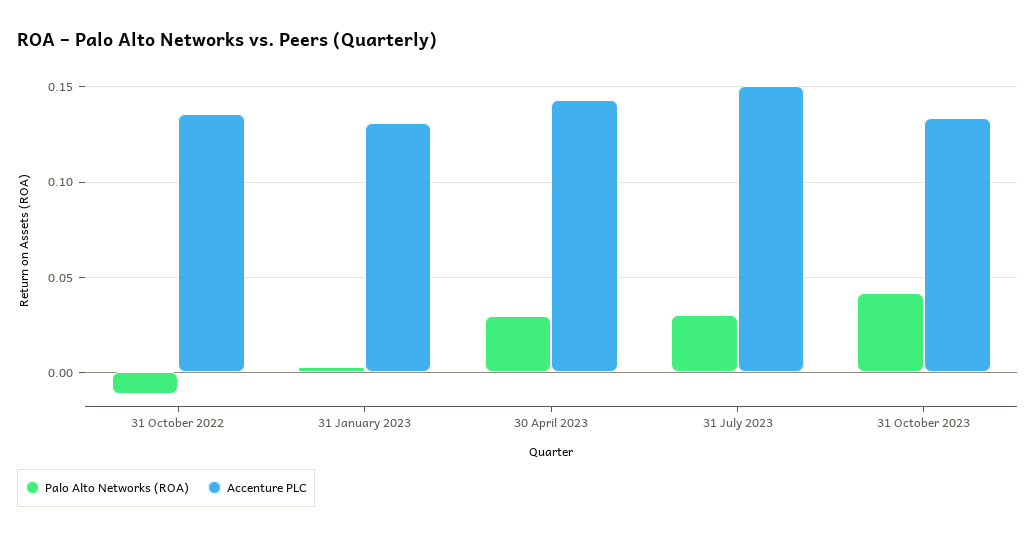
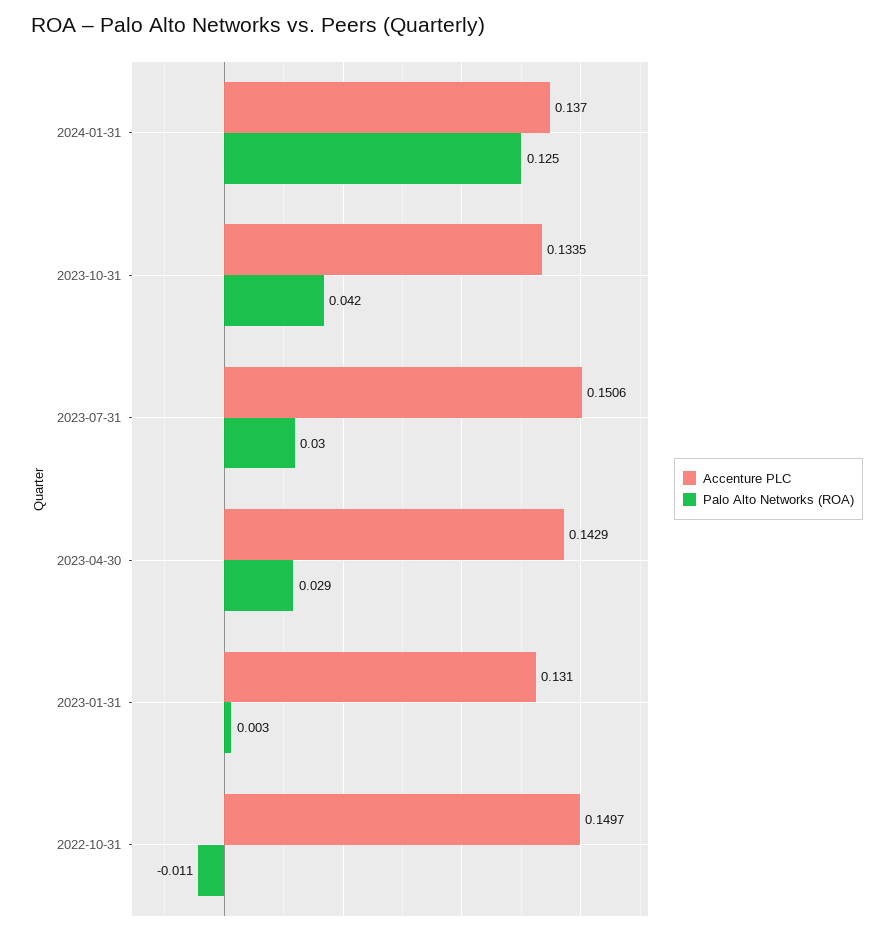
Accenture PLC, 31 October 2022: 0.135 -> 0.1497
Accenture PLC, 2024-01-31: none -> 0.137
Palo Alto Networks (ROA), 2024-01-31: none -> 0.125

